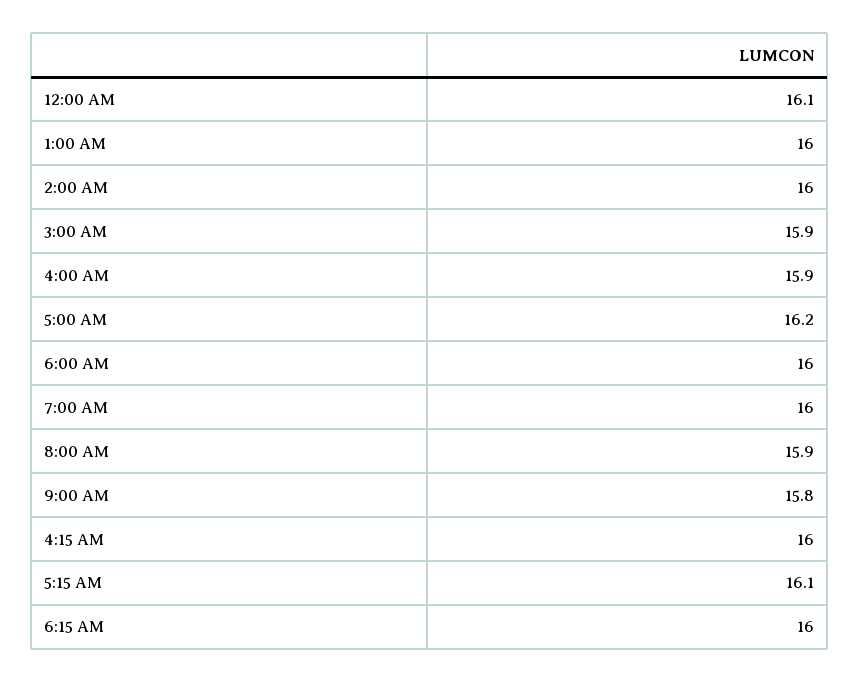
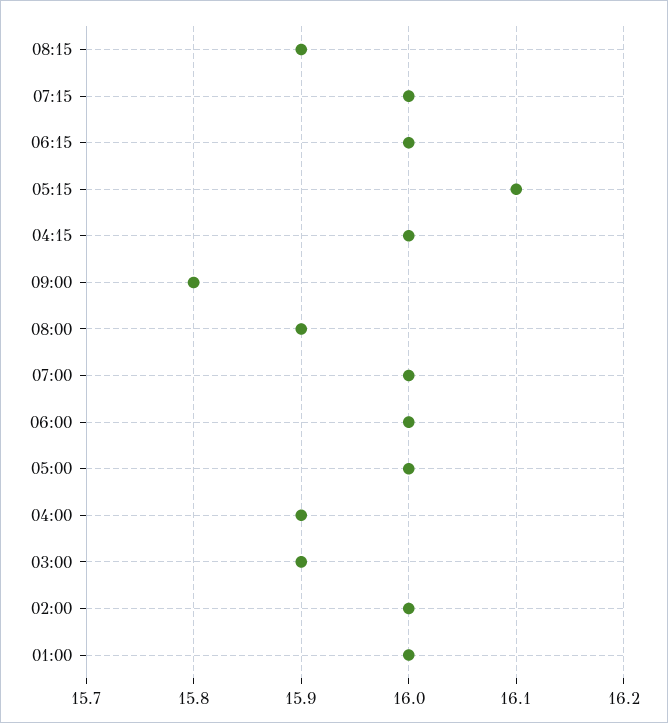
12:00 AM: 16.1 -> none
5:00 AM: 16.2 -> 16
08:15: none -> 15.9
07:15: none -> 16

